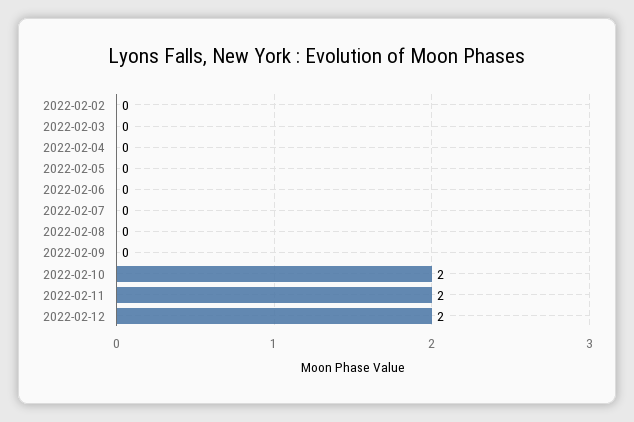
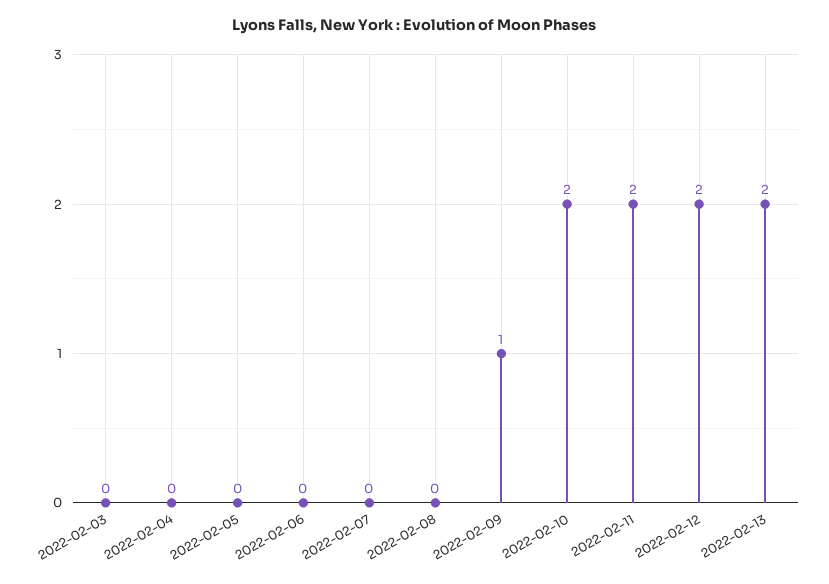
2022-02-02: 0 -> none
2022-02-09: 0 -> 1
2022-02-13: none -> 2

